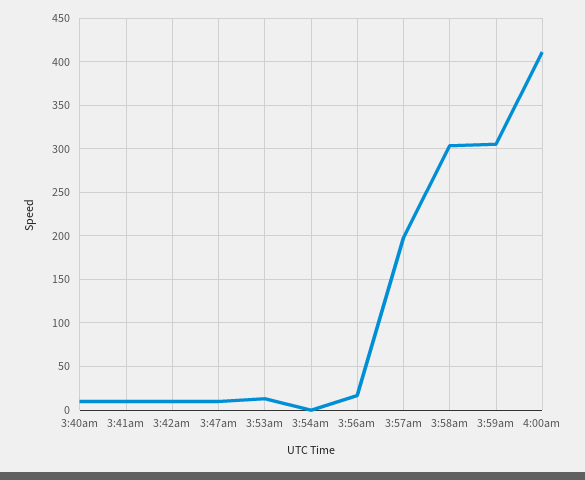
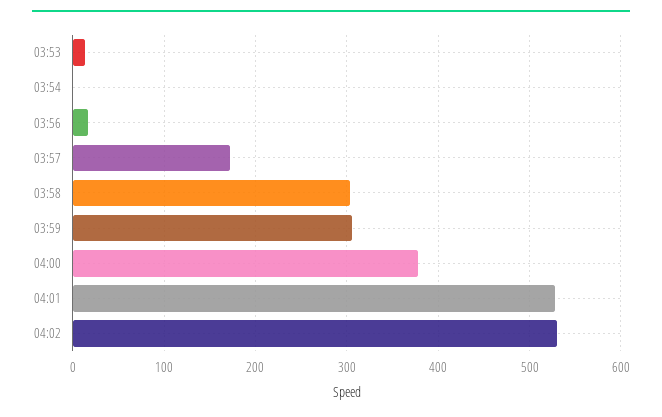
3:40am: 10 -> none
3:41am: 10 -> none
3:42am: 10 -> none
3:47am: 10 -> none
3:57am: 200 -> 170
4:00am: 410 -> 380
04:01: none -> 530
04:02: none -> 530

